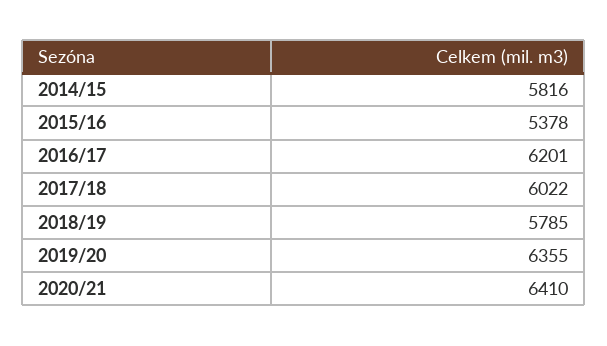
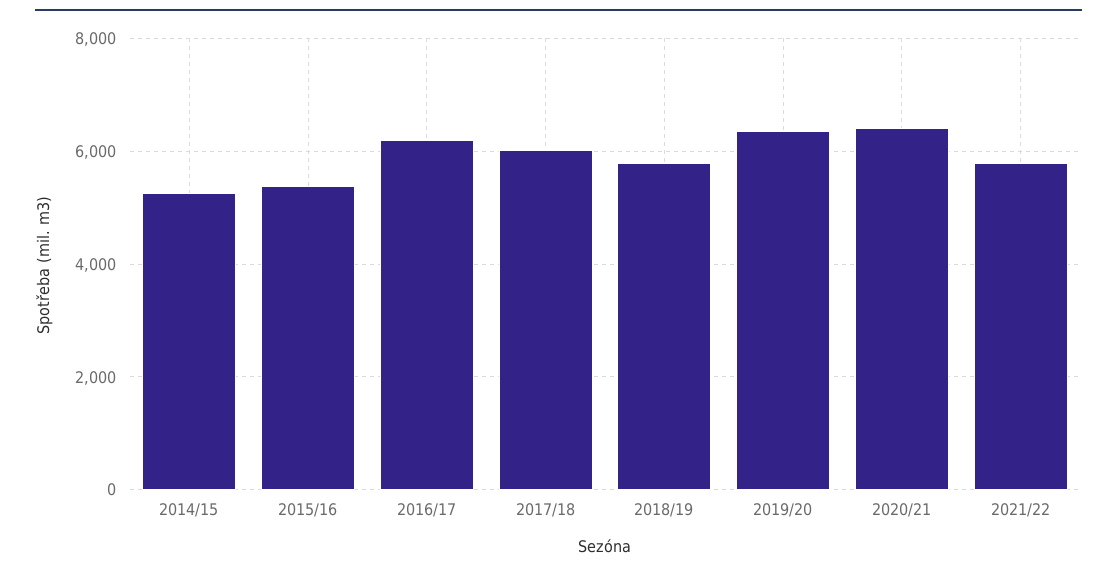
2014/15: 5816 -> 5200
2021/22: none -> 5800

